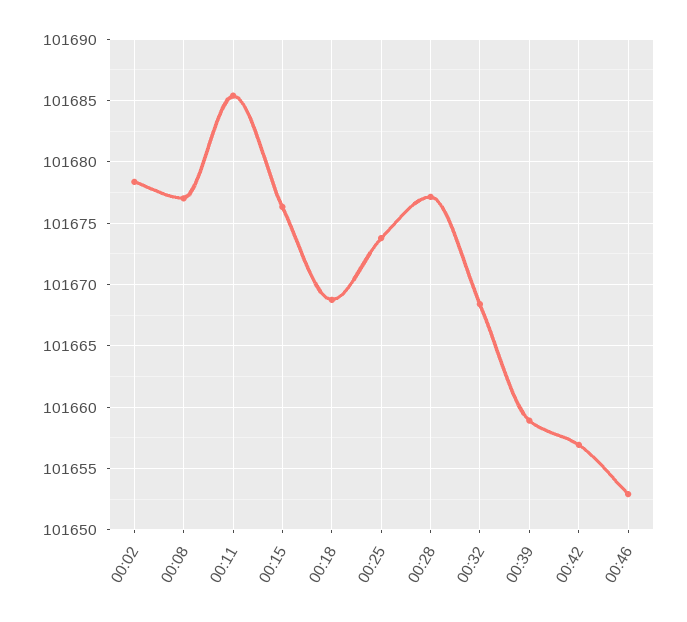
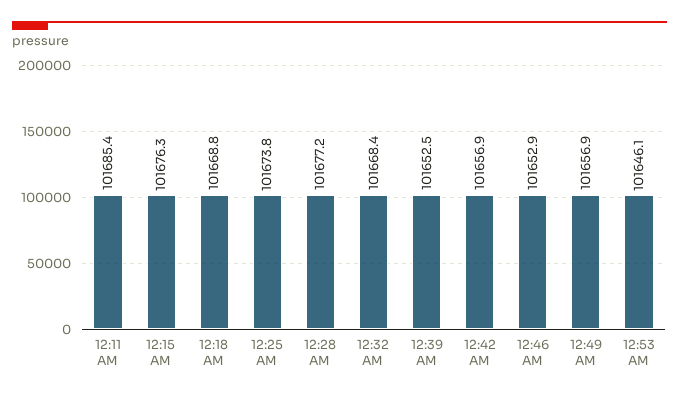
00:02: 101678.5 -> none
00:08: 101677 -> none
00:39: 101659 -> 101652.5
12:49 AM: none -> 101656.9
12:53 AM: none -> 101646.1

